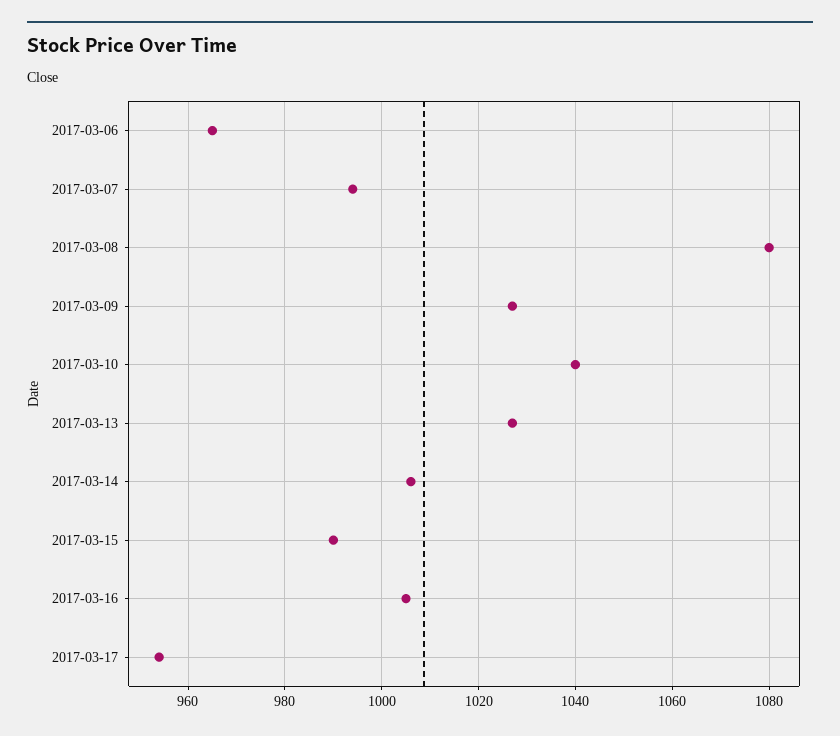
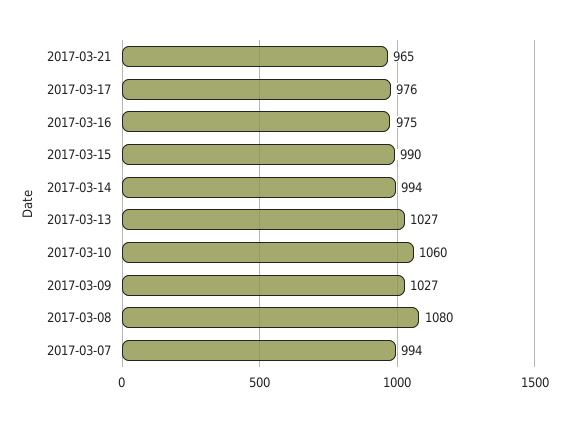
2017-03-06: 965 -> none
2017-03-10: 1040 -> 1060
2017-03-14: 1005 -> 994
2017-03-16: 1005 -> 975
2017-03-17: 955 -> 976
2017-03-21: none -> 965

